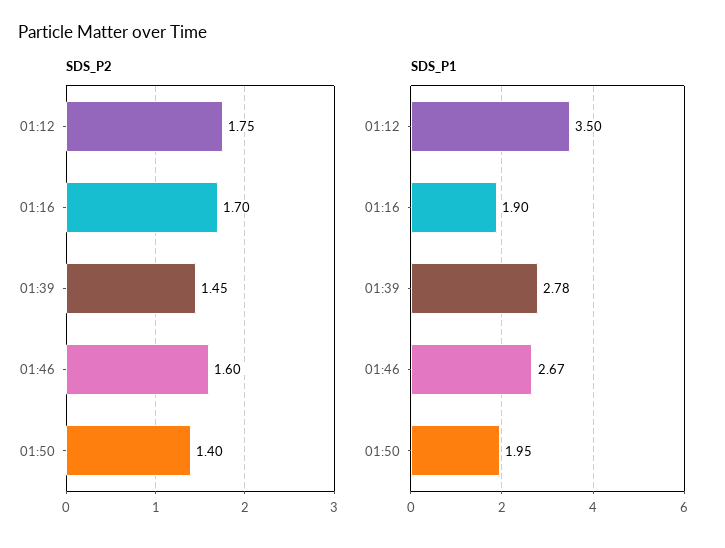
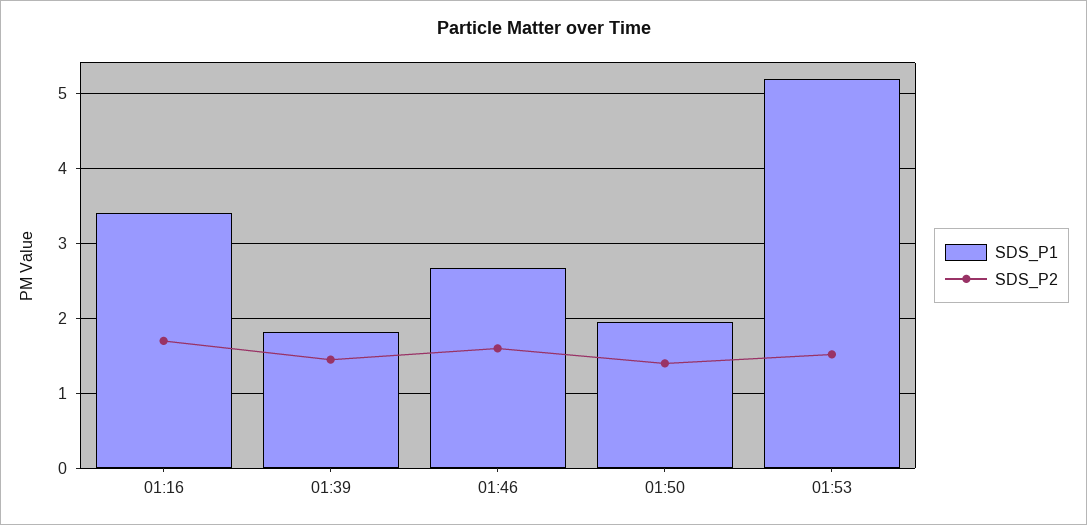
SDS_P2, 01:12: 1.75 -> none
SDS_P1, 01:12: 3.5 -> none
SDS_P1, 01:16: 1.9 -> 3.4
SDS_P1, 01:39: 2.78 -> 1.8
SDS_P1, 01:53: none -> 5.2
SDS_P2, 01:53: none -> 1.5

